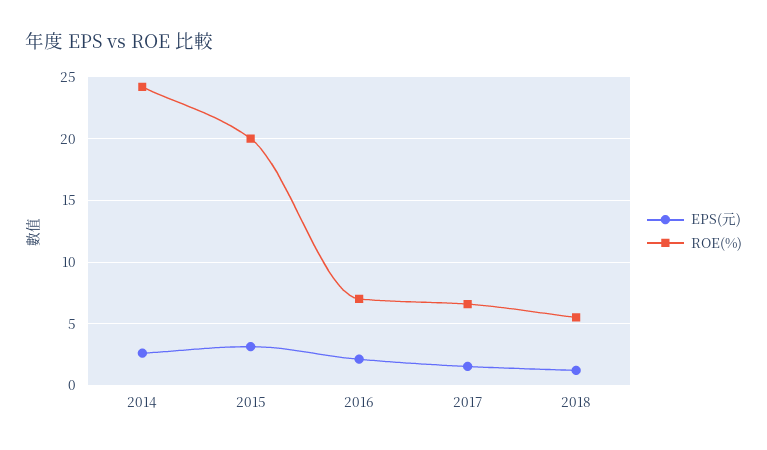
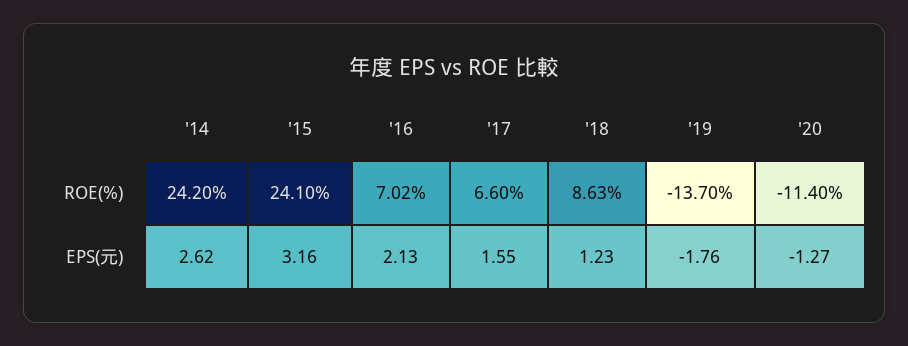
ROE(%), 2015: 20 -> 24.1
ROE(%), 2018: 5.5 -> 8.63
ROE(%), '19: none -> -13.7
ROE(%), '20: none -> -11.4
EPS(元), '19: none -> -1.76
EPS(元), '20: none -> -1.27

